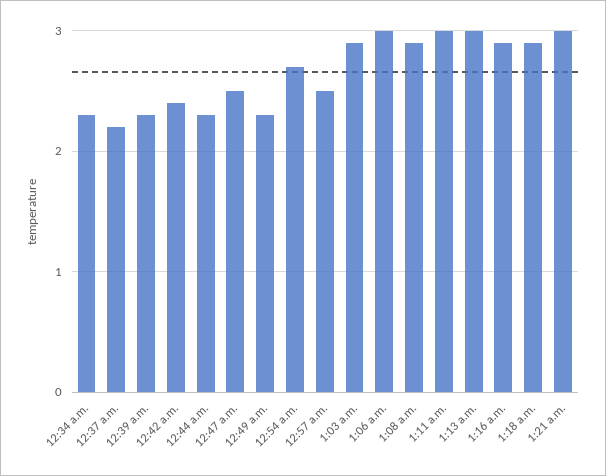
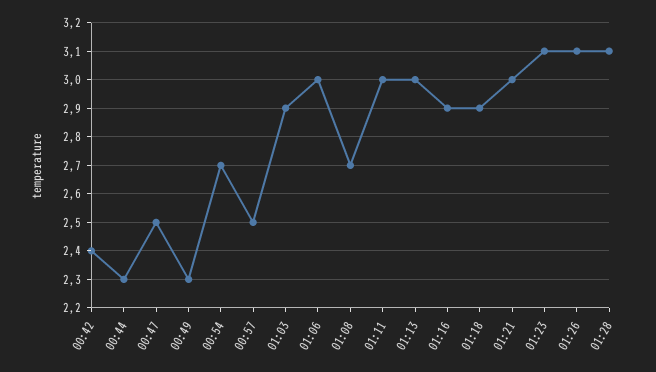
12:34 a.m.: 2.3 -> none
12:37 a.m.: 2.2 -> none
12:39 a.m.: 2.3 -> none
1:08 a.m.: 2.9 -> 2.7
01:23: none -> 3.1
01:26: none -> 3.1
01:28: none -> 3.1

